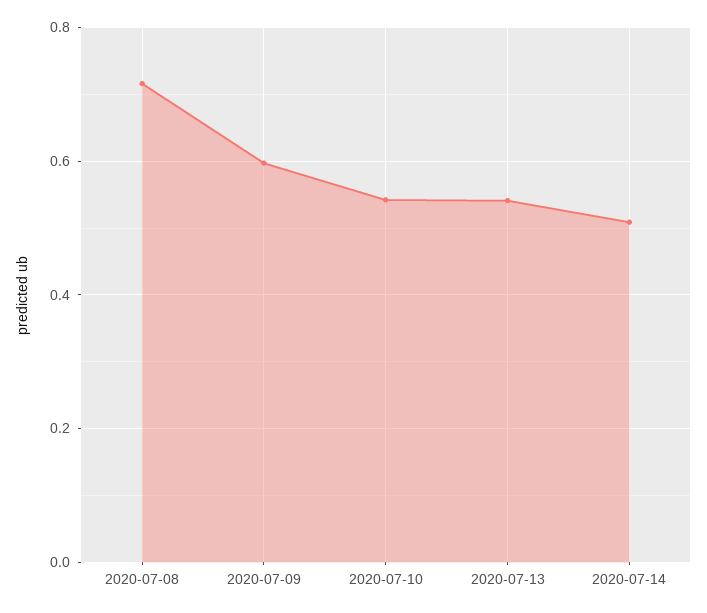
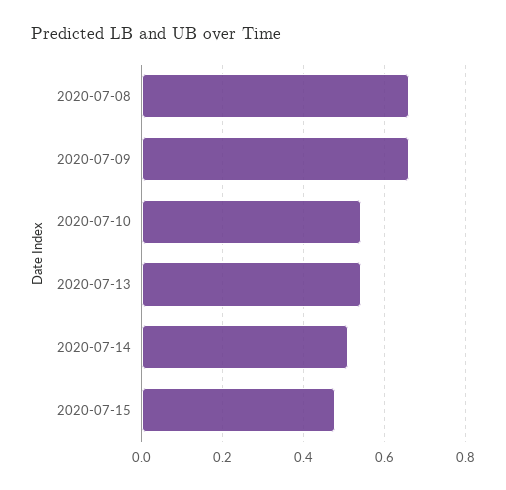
2020-07-08: 0.72 -> 0.66
2020-07-09: 0.6 -> 0.66
2020-07-15: none -> 0.48

